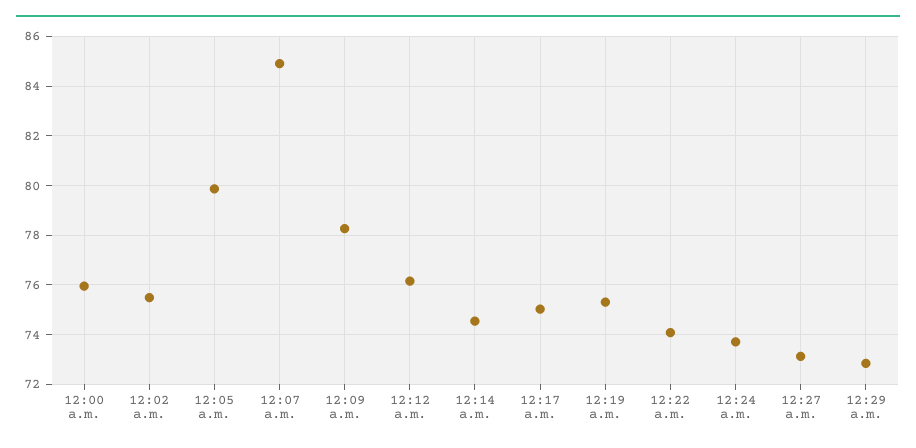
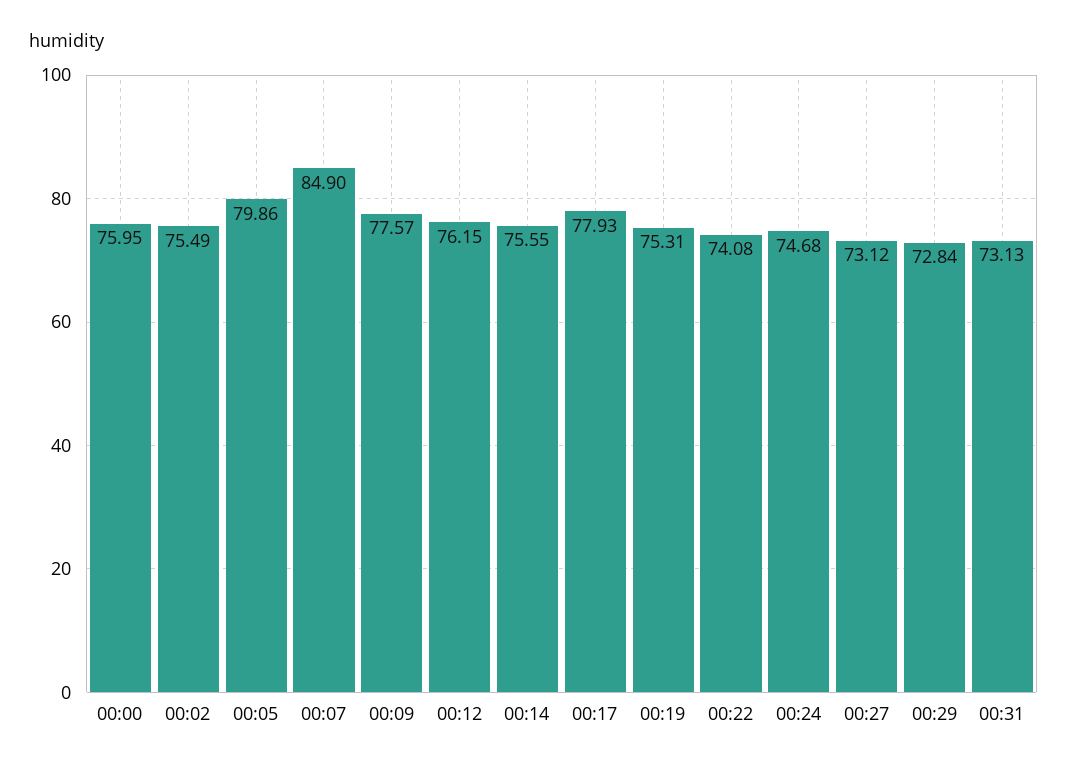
12:09 a.m.: 78.25 -> 77.57
12:14 a.m.: 74.5 -> 75.55
12:17 a.m.: 75 -> 77.93
12:24 a.m.: 73.75 -> 74.68
00:31: none -> 73.13

